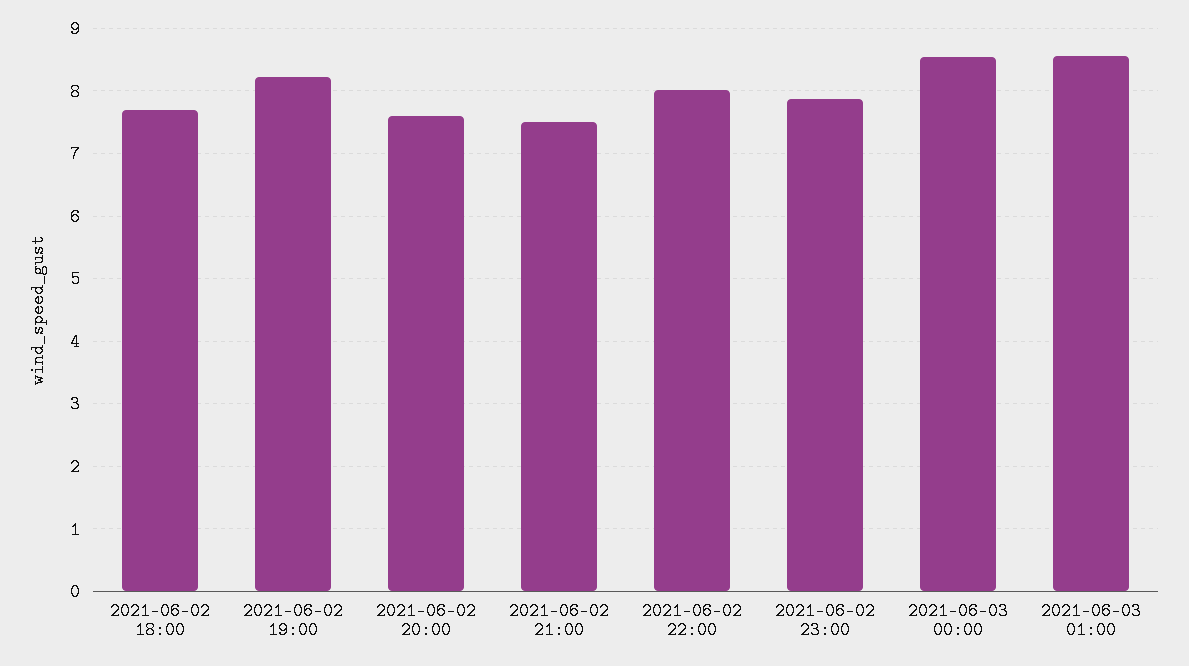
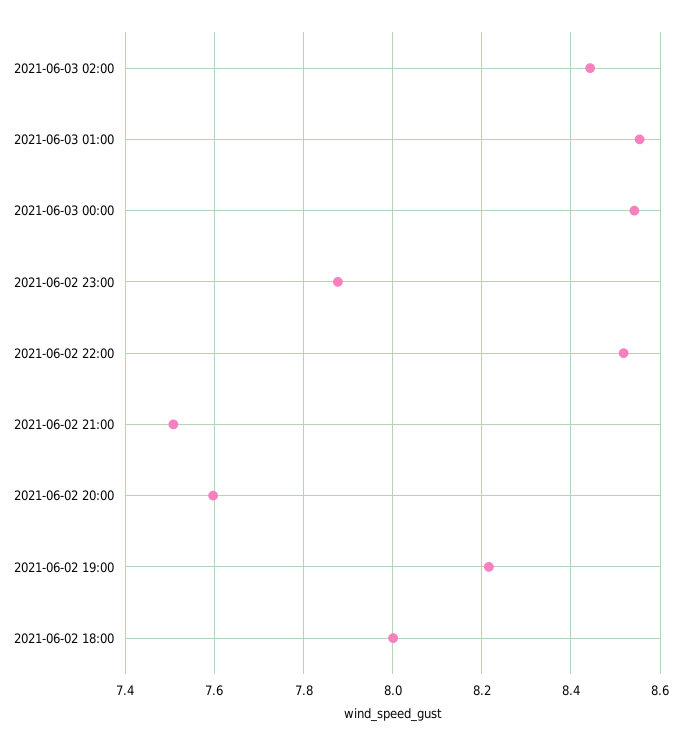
2021-06-02 18:00: 7.7 -> 8
2021-06-02 22:00: 8 -> 8.52
2021-06-03 02:00: none -> 8.44

